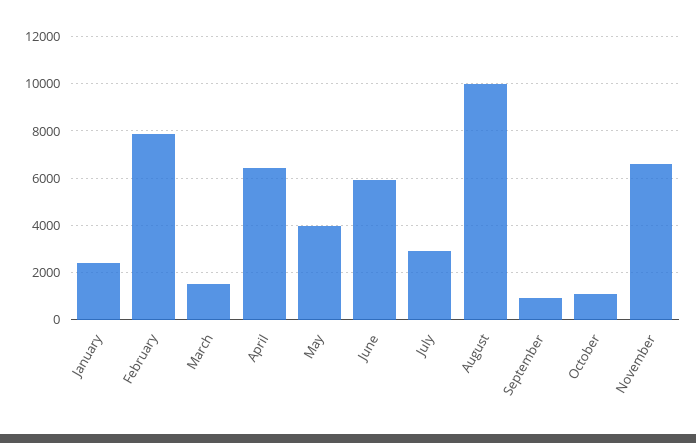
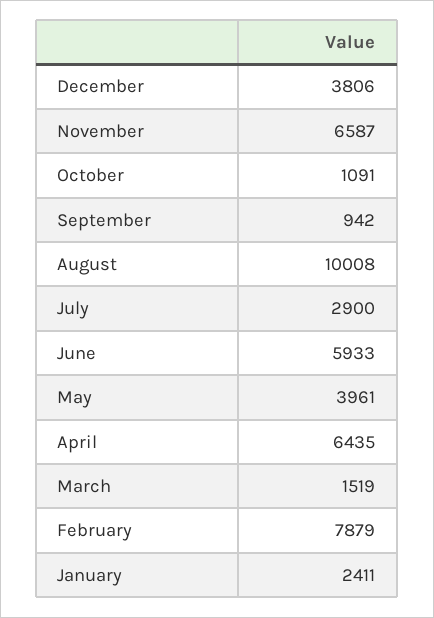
December: none -> 3806

